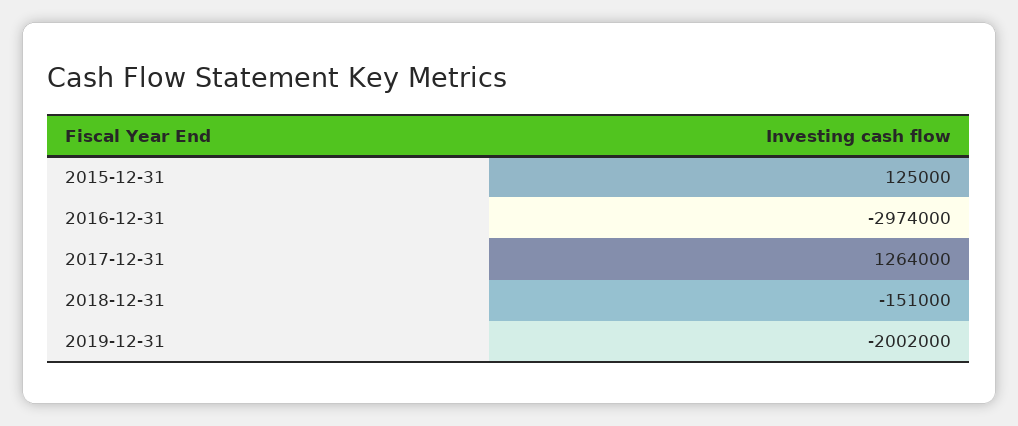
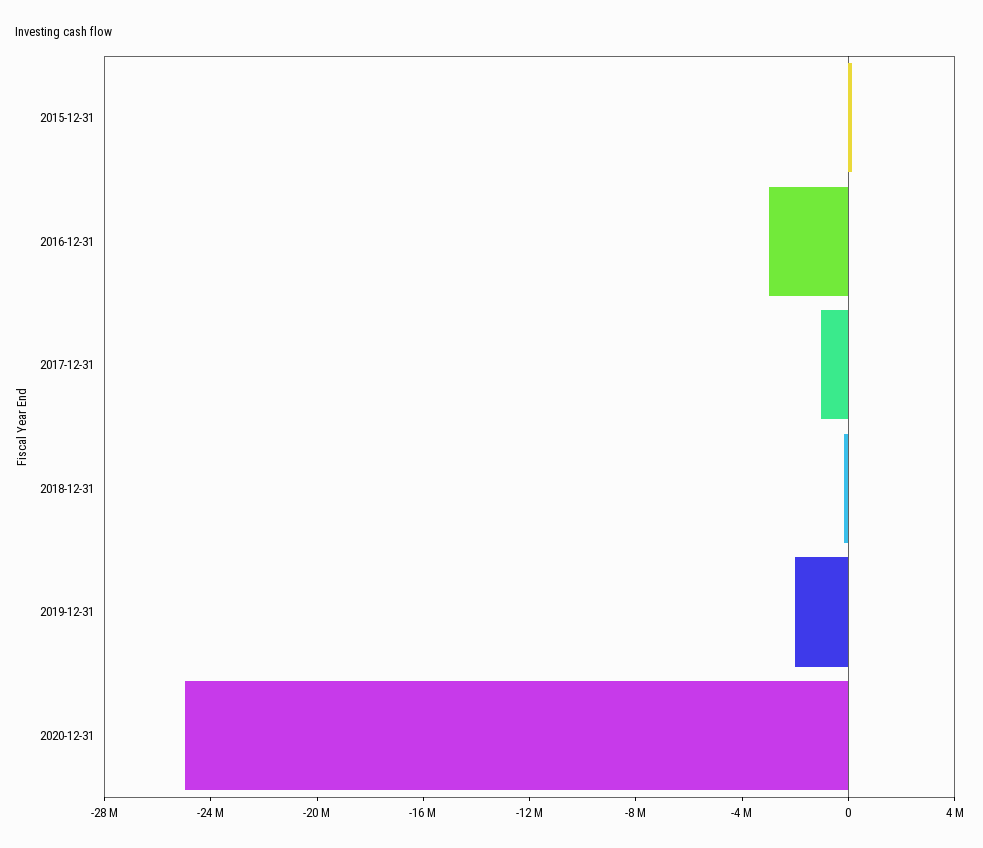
2017-12-31: 1264000 -> -1000000
2020-12-31: none -> -25000000

